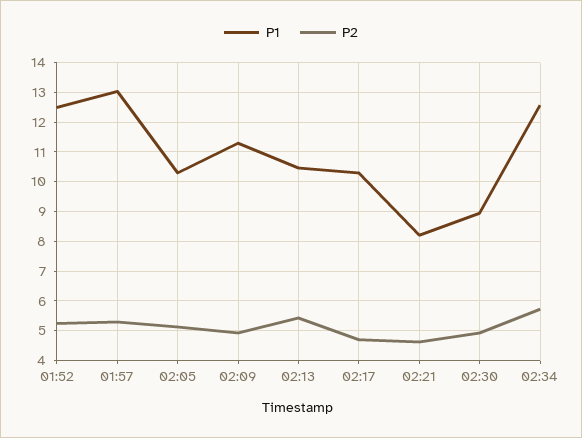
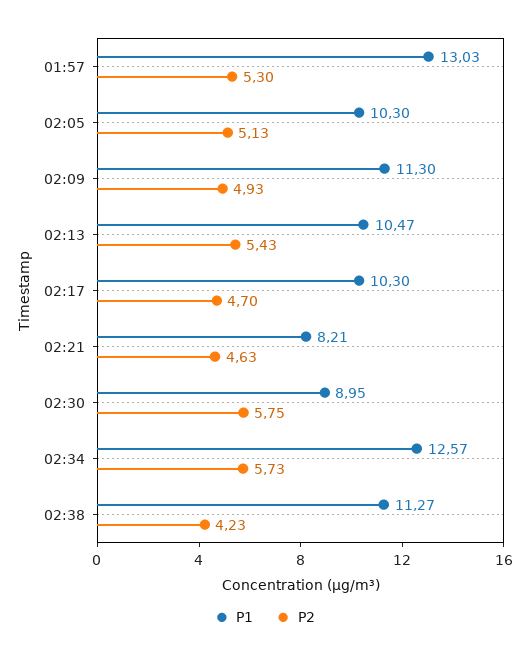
P1, 01:52: 12.5 -> none
P2, 01:52: 5.25 -> none
P2, 02:30: 5 -> 5.75
P1, 02:38: none -> 11.27
P2, 02:38: none -> 4.23

